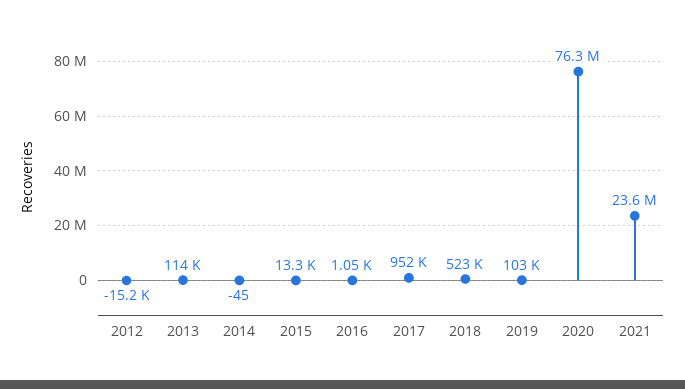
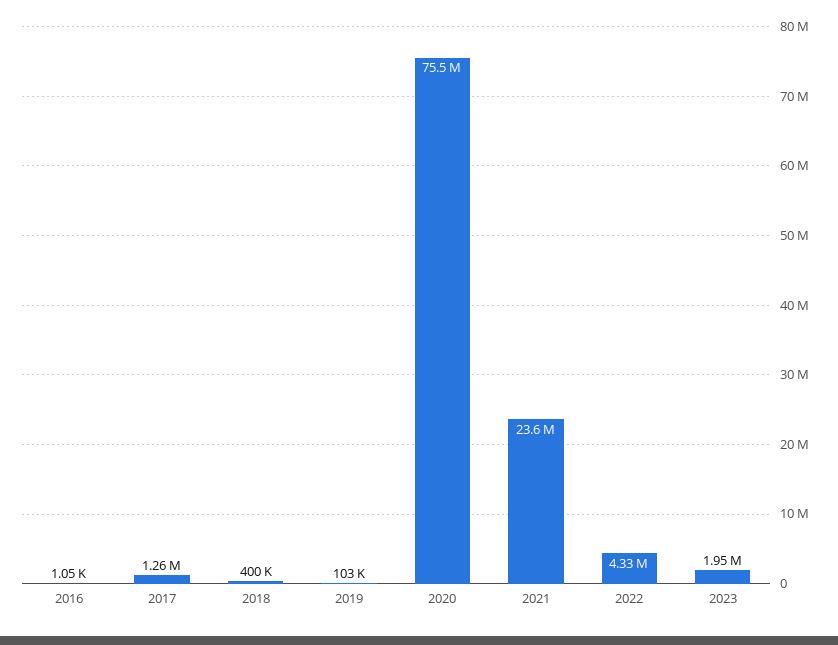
2012: -15200 -> none
2013: 114000 -> none
2014: -45 -> none
2015: 13300 -> none
2017: 952000 -> 1260000
2018: 523000 -> 400000
2020: 76300000 -> 75500000
2022: none -> 4330000
2023: none -> 1950000

